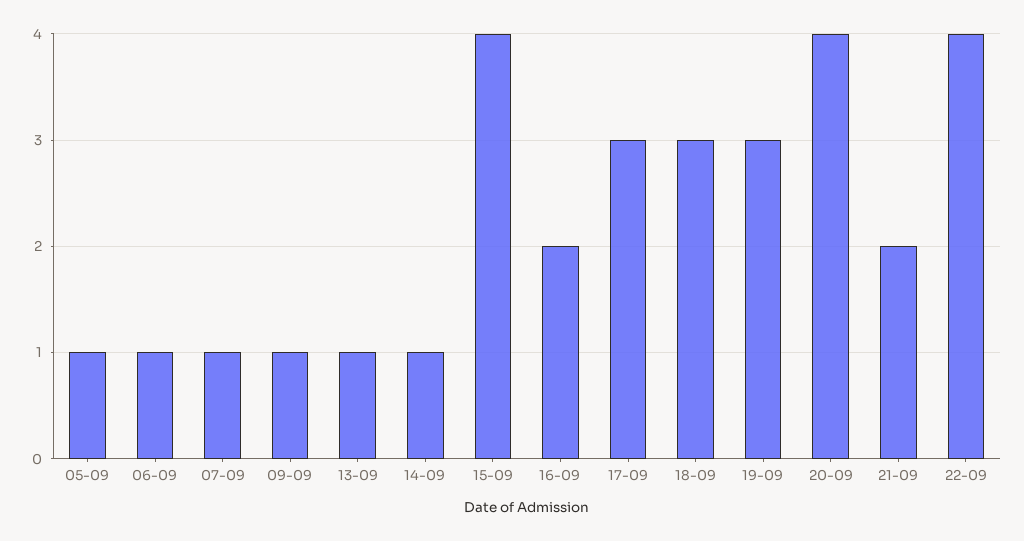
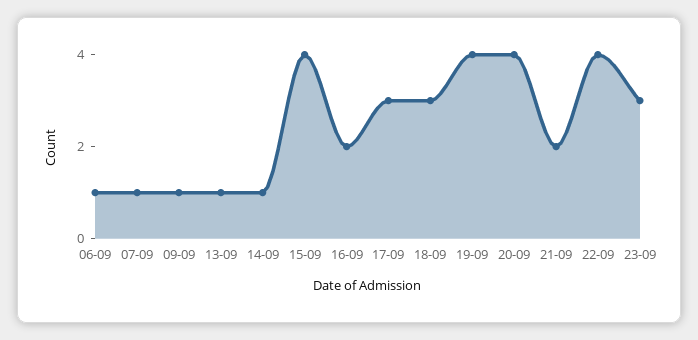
05-09: 1 -> none
19-09: 3 -> 4
23-09: none -> 3

